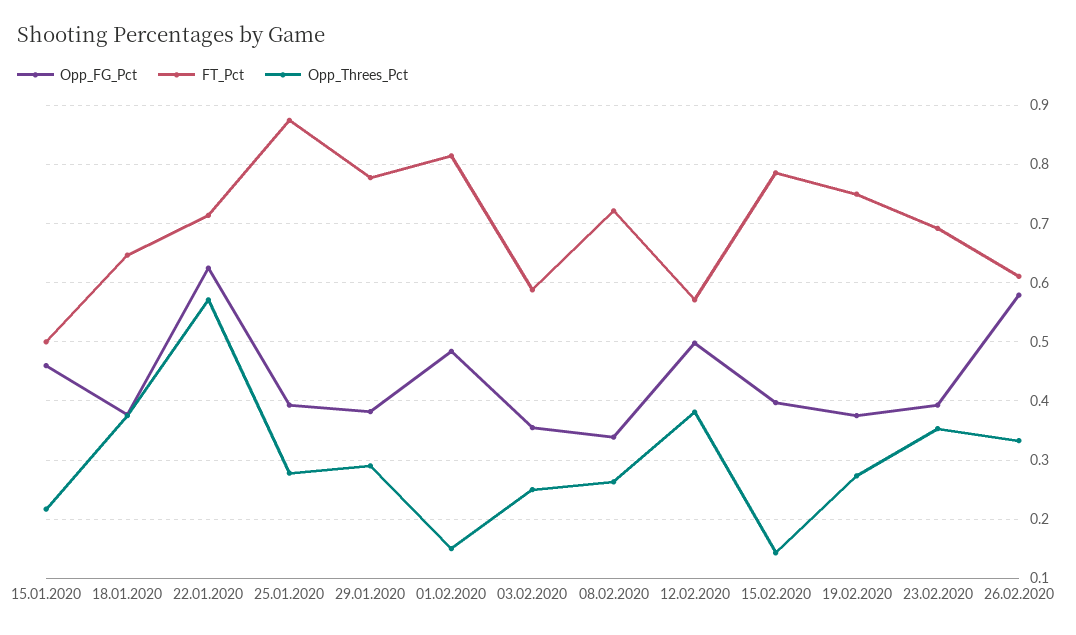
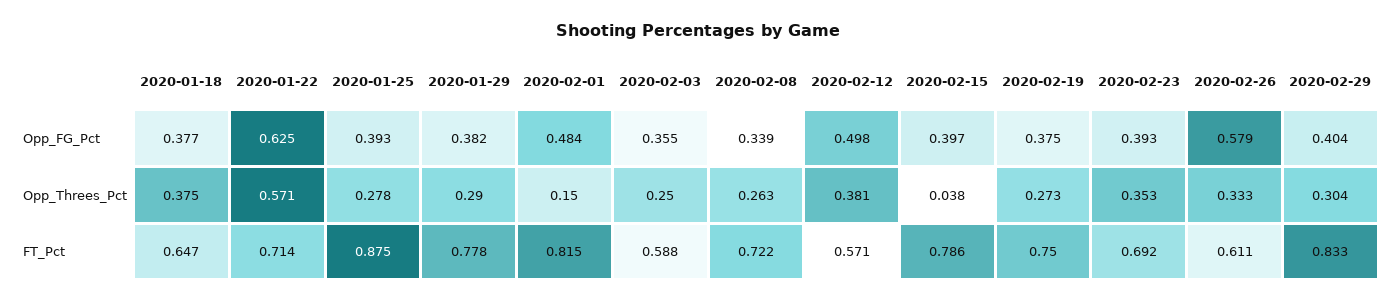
Opp_FG_Pct, 15.01.2020: 0.46 -> none
FT_Pct, 15.01.2020: 0.5 -> none
Opp_Threes_Pct, 15.01.2020: 0.22 -> none
Opp_Threes_Pct, 15.02.2020: 0.14 -> 0.038
Opp_FG_Pct, 2020-02-29: none -> 0.404
Opp_Threes_Pct, 2020-02-29: none -> 0.304
FT_Pct, 2020-02-29: none -> 0.833

